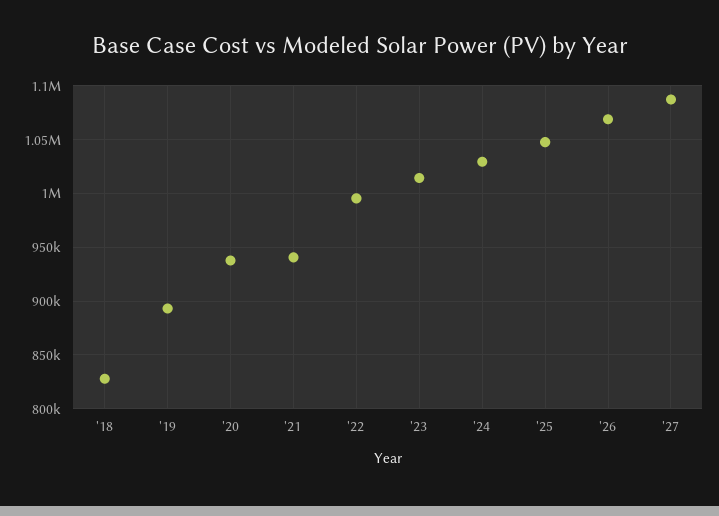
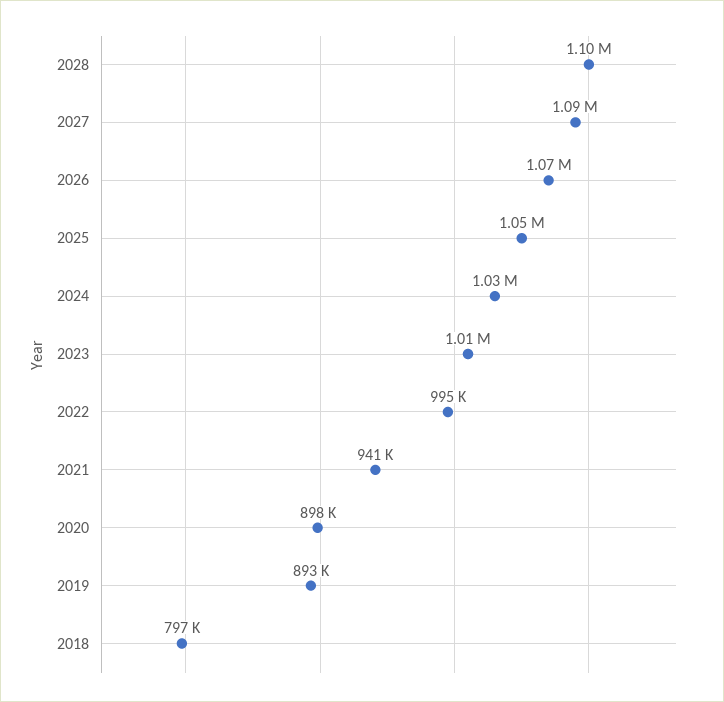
'18: 830000 -> 797000
'20: 940000 -> 898000
2028: none -> 1100000

